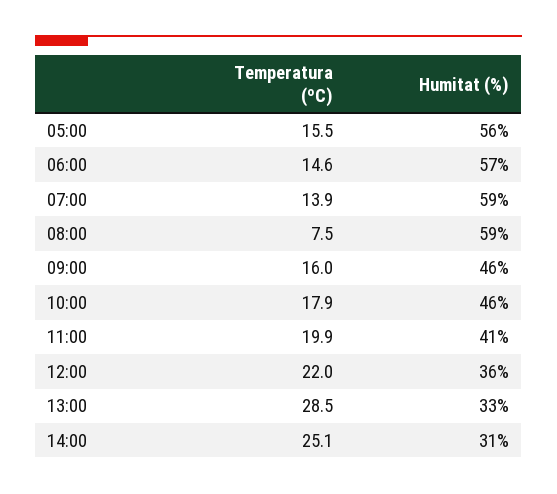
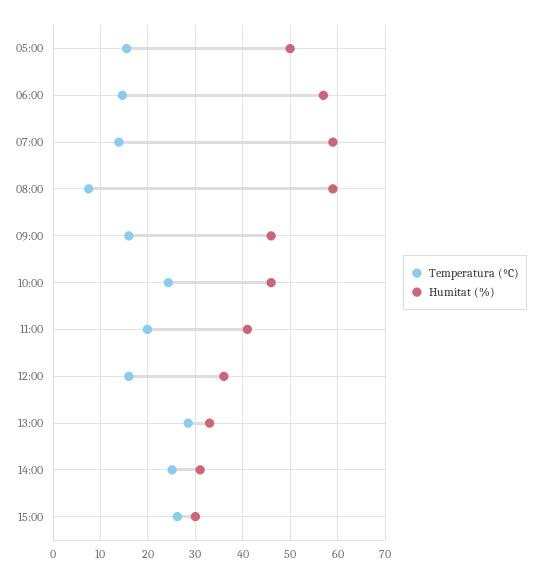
Humitat (%), 05:00: 56 -> 50
Temperatura (ºC), 10:00: 17.9 -> 24
Temperatura (ºC), 12:00: 22 -> 16
Temperatura (ºC), 15:00: none -> 26
Humitat (%), 15:00: none -> 30

